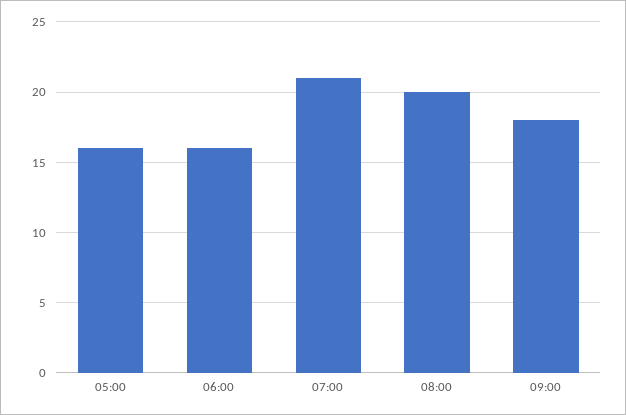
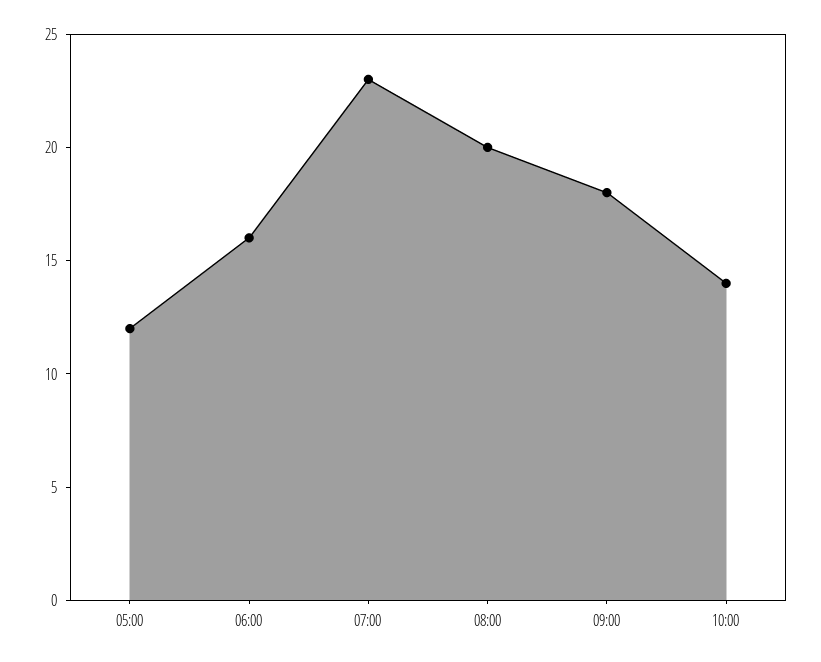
05:00: 16 -> 12
07:00: 21 -> 23
10:00: none -> 14

